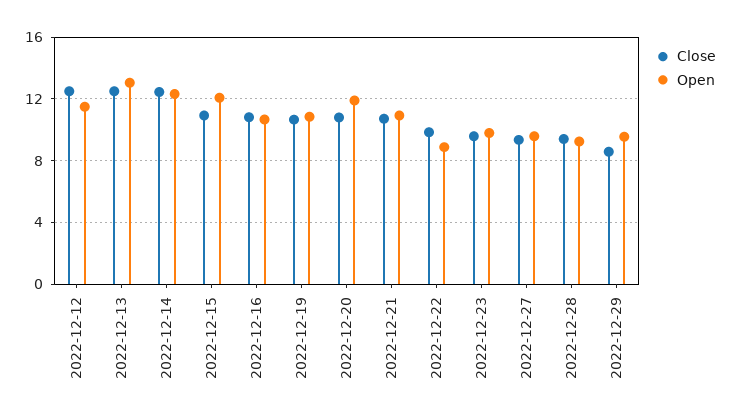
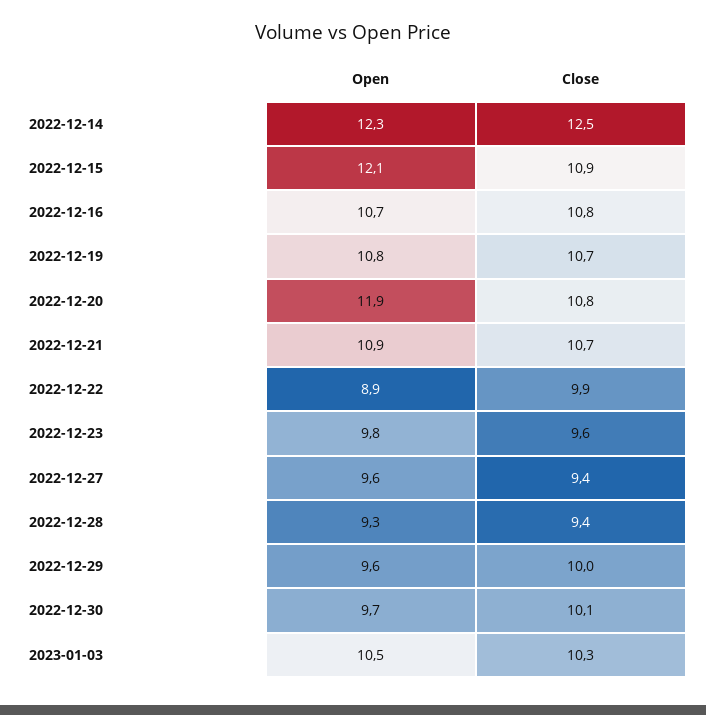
Close, 2022-12-12: 12.5 -> none
Open, 2022-12-12: 11.5 -> none
Close, 2022-12-13: 12.5 -> none
Open, 2022-12-13: 13 -> none
Close, 2022-12-29: 8.5 -> 10
Open, 2022-12-30: none -> 9.7
Close, 2022-12-30: none -> 10.1
Open, 2023-01-03: none -> 10.5
Close, 2023-01-03: none -> 10.3

